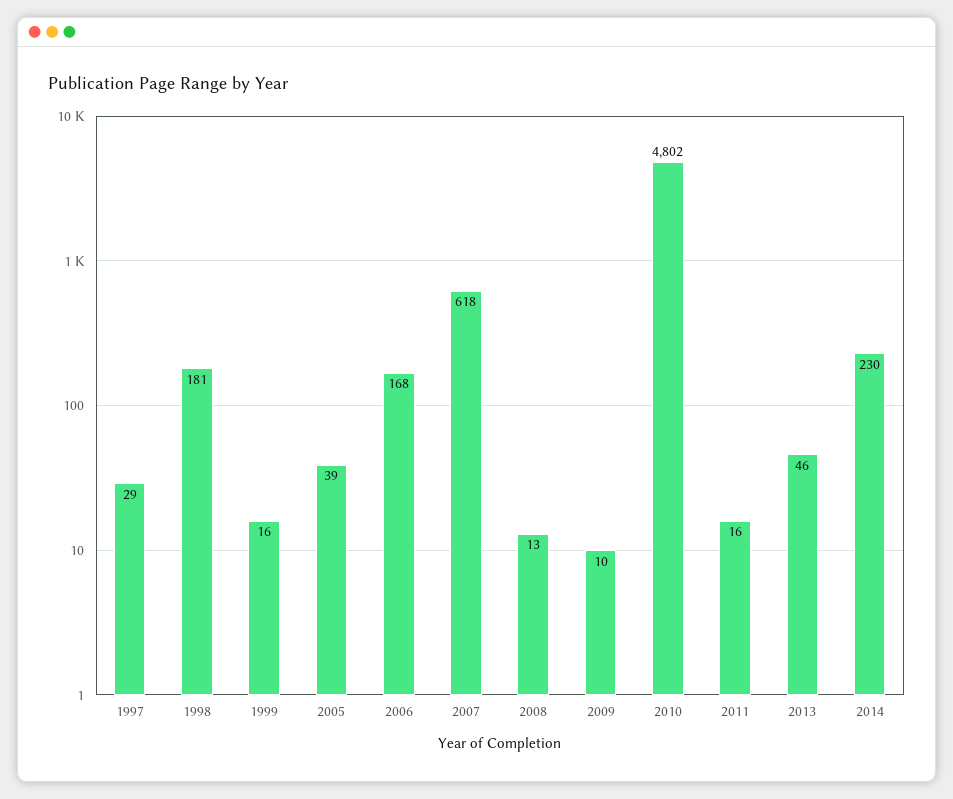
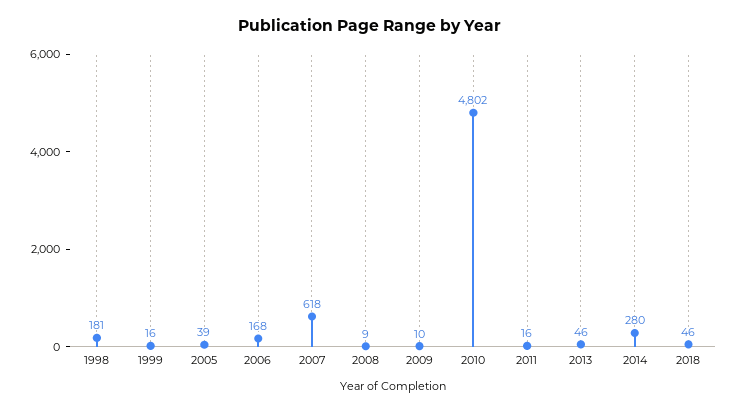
1997: 29 -> none
2008: 13 -> 9
2014: 230 -> 280
2018: none -> 46

